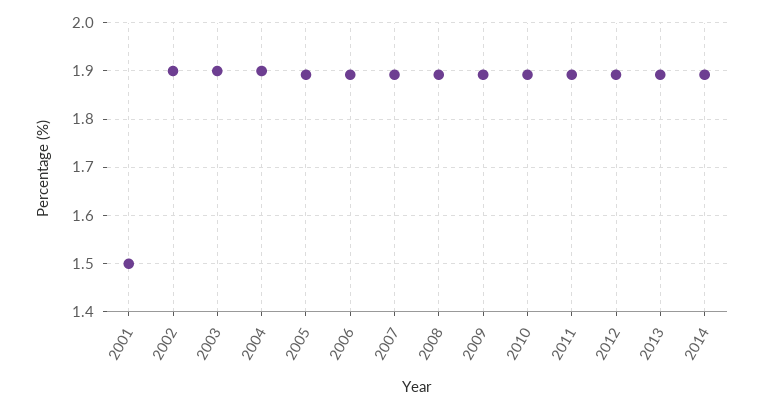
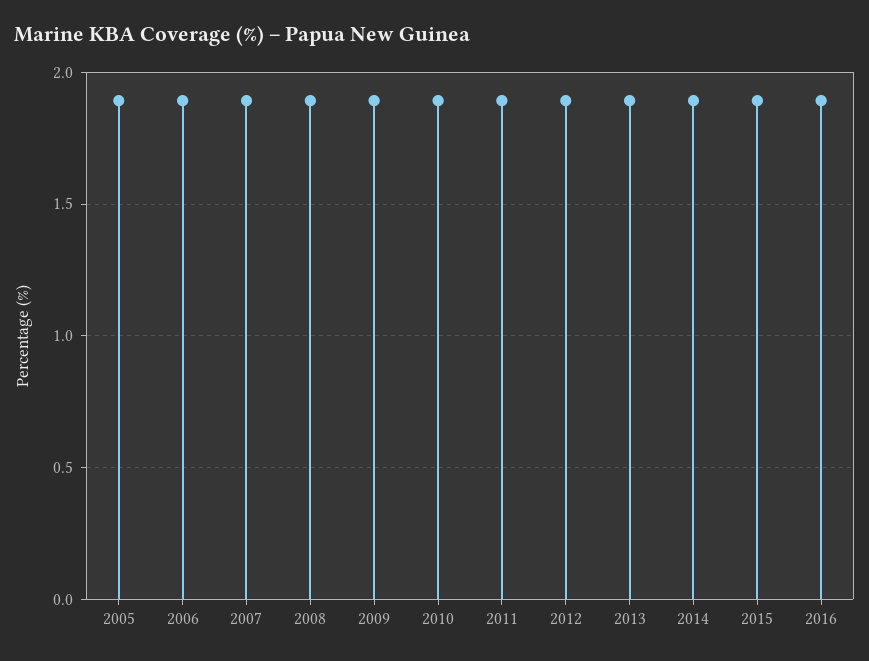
2001: 1.5 -> none
2002: 1.9 -> none
2003: 1.9 -> none
2004: 1.9 -> none
2015: none -> 1.9
2016: none -> 1.9

